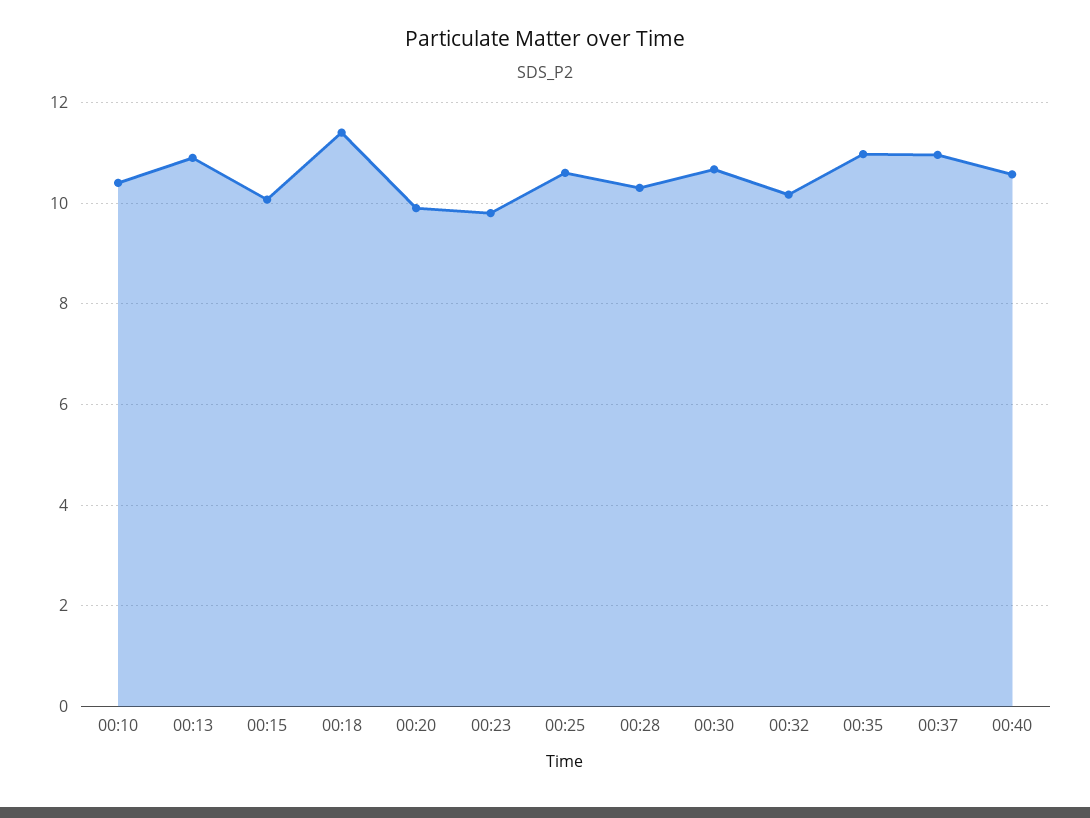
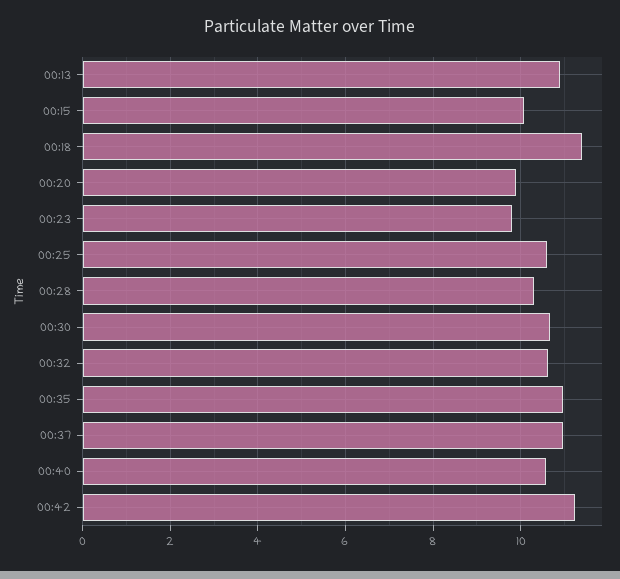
00:10: 10.4 -> none
00:32: 10.2 -> 10.6
00:42: none -> 11.2

